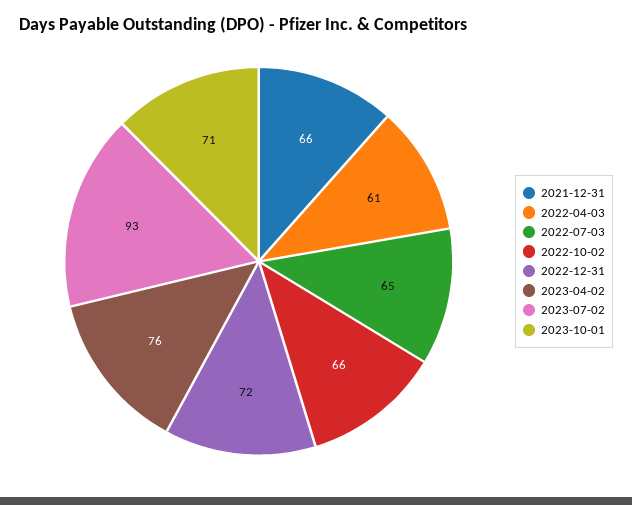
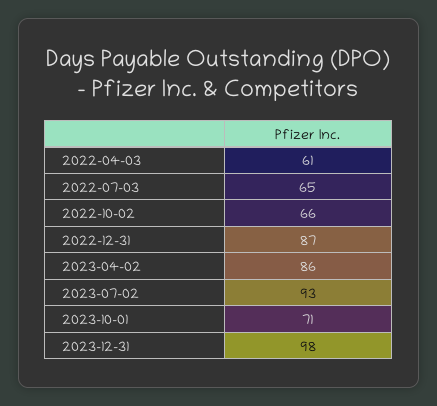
2021-12-31: 66 -> none
2022-12-31: 72 -> 87
2023-04-02: 76 -> 86
2023-12-31: none -> 98

